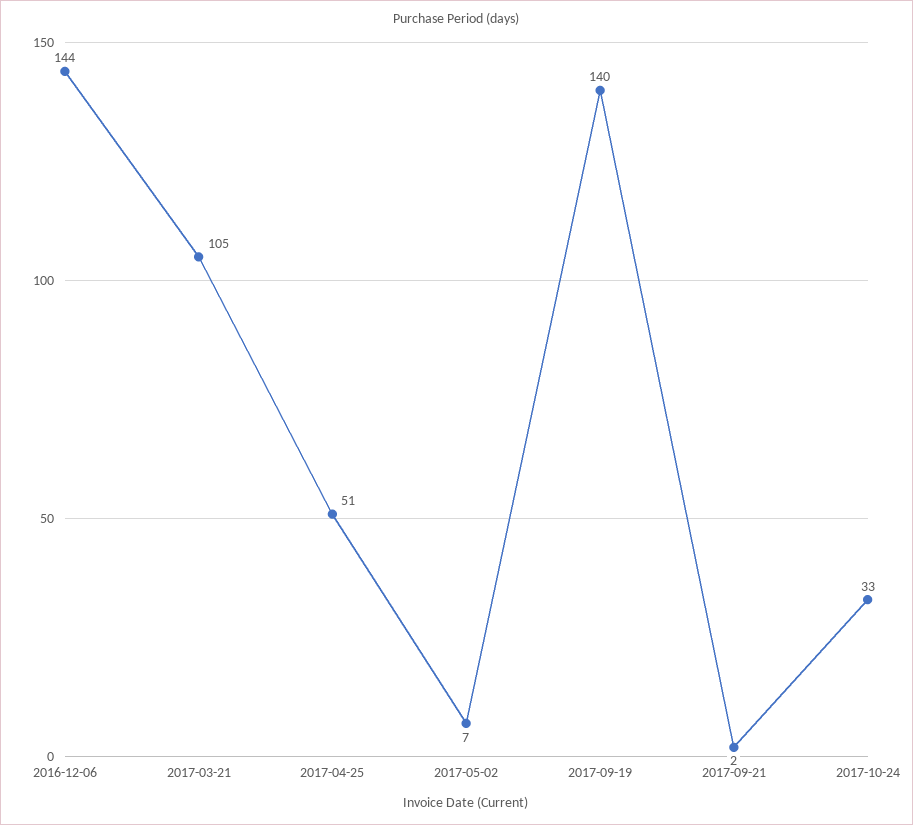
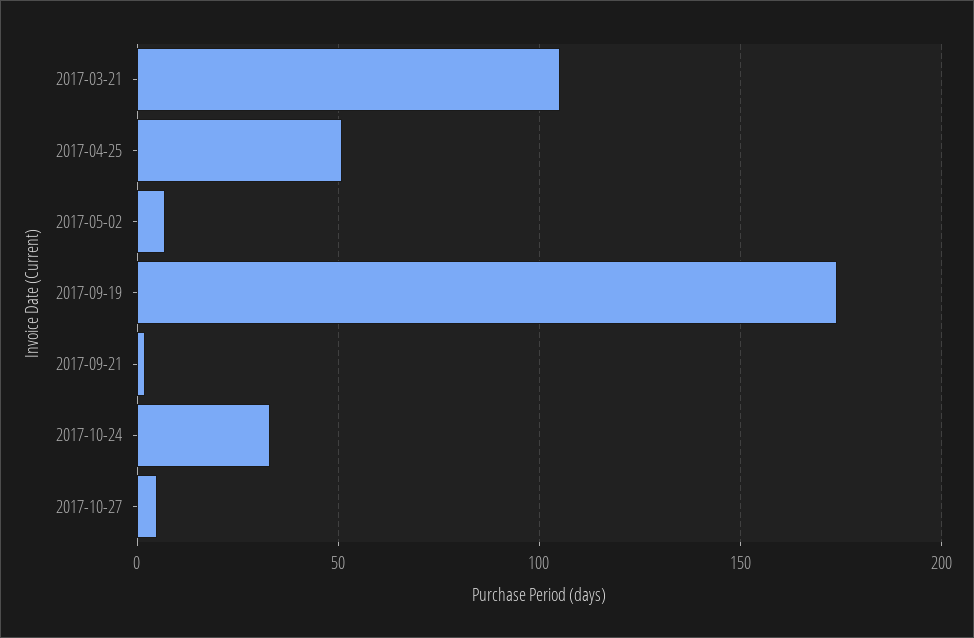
2016-12-06: 144 -> none
2017-09-19: 140 -> 175
2017-10-27: none -> 5

